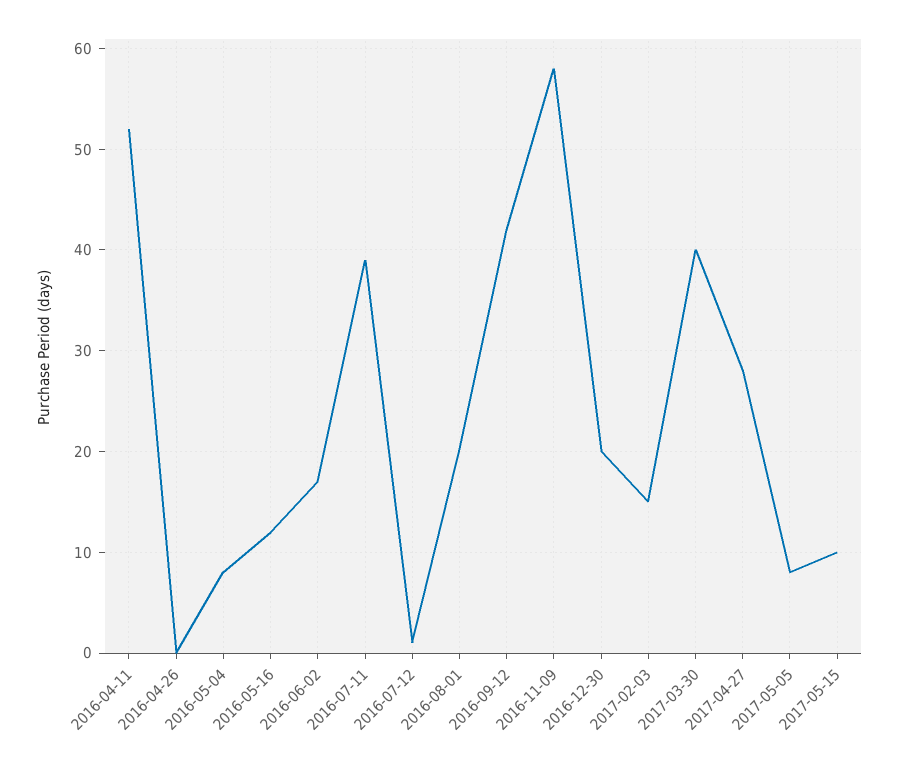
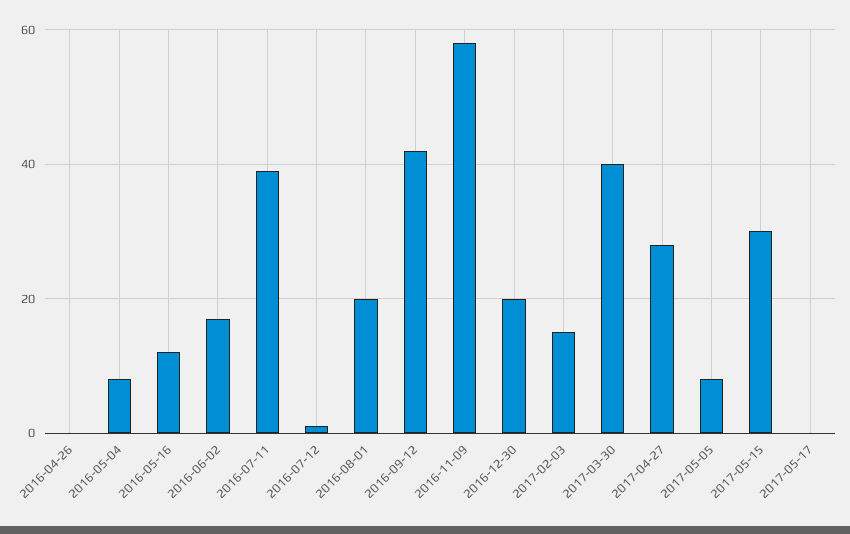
2016-04-11: 52 -> none
2017-05-15: 10 -> 30
2017-05-17: none -> 0

